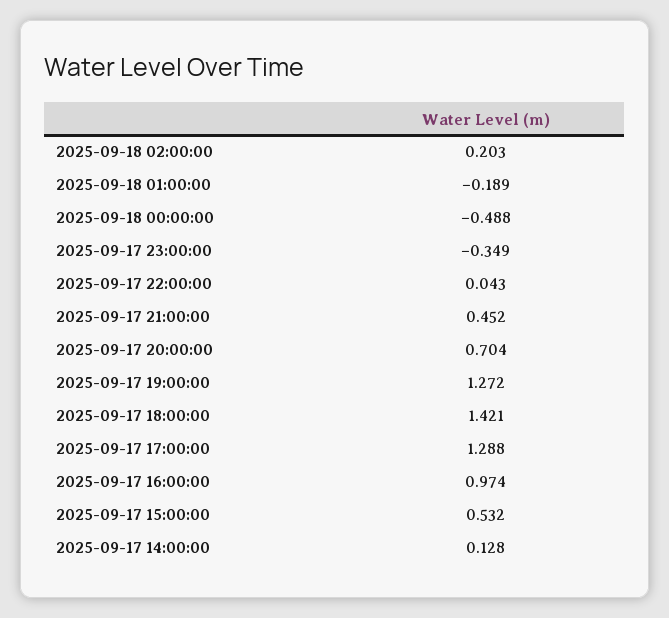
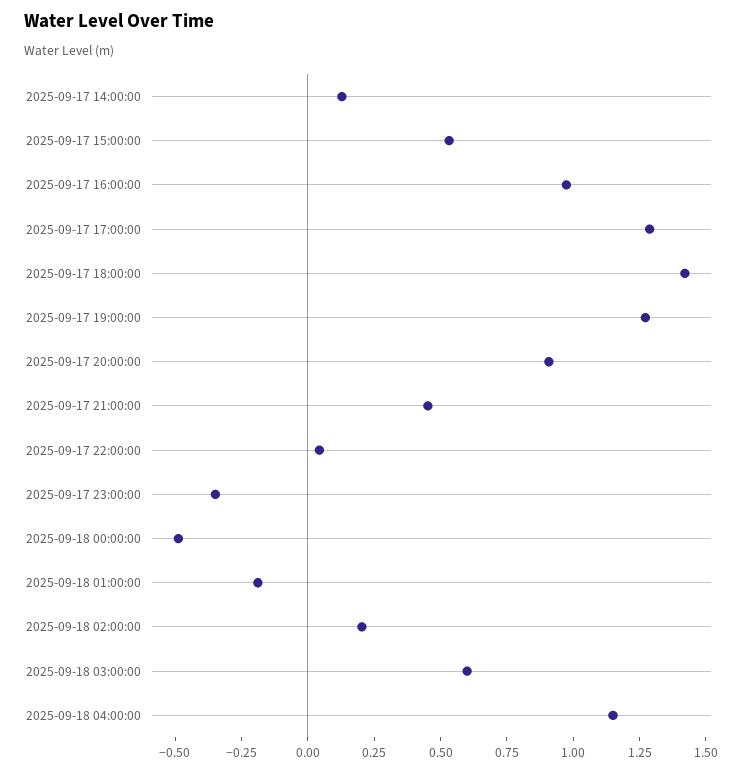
2025-09-17 20:00:00: 0.704 -> 0.9
2025-09-18 03:00:00: none -> 0.6
2025-09-18 04:00:00: none -> 1.15

